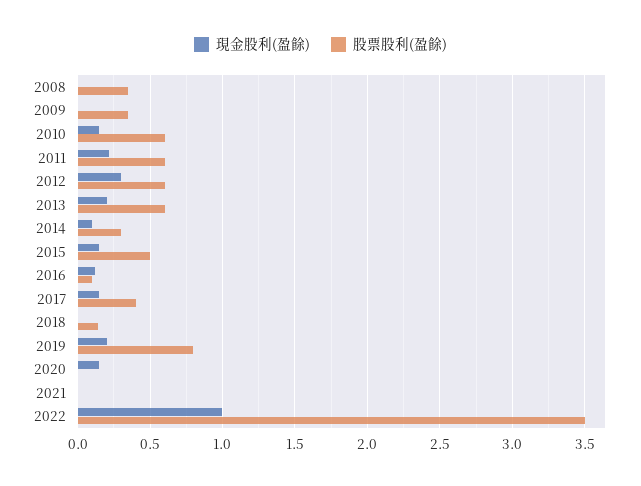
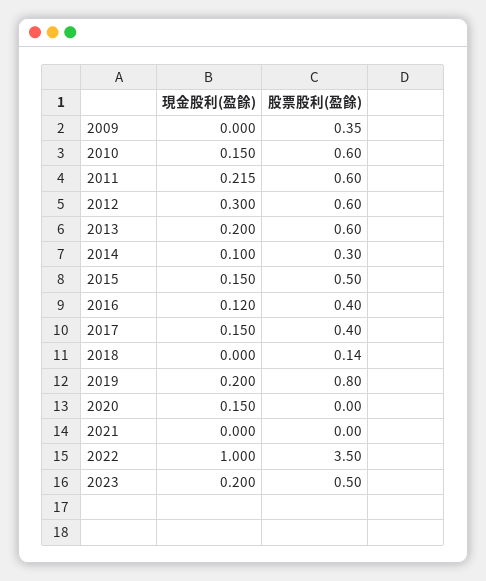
現金股利(盈餘), 2008: 0 -> none
股票股利(盈餘), 2008: 0.35 -> none
股票股利(盈餘), 2016: 0.1 -> 0.4
現金股利(盈餘), 2023: none -> 0.2
股票股利(盈餘), 2023: none -> 0.5

